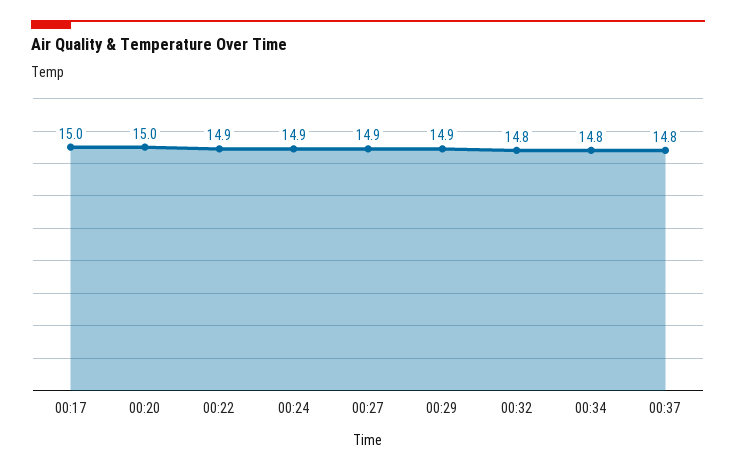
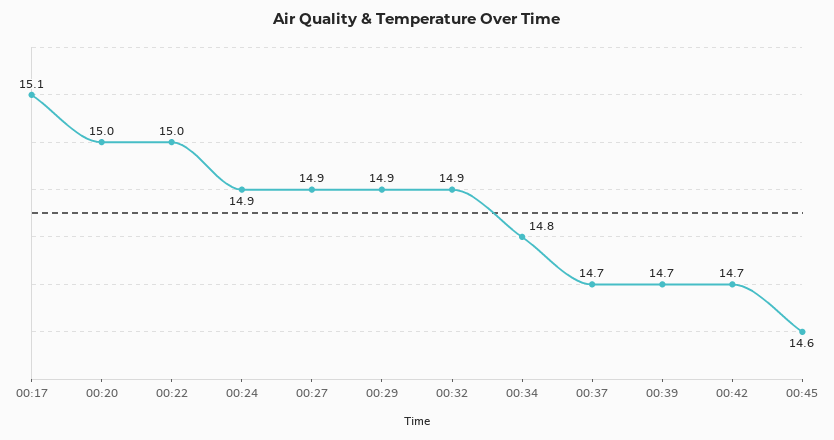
00:17: 15 -> 15.1
00:22: 14.9 -> 15
00:32: 14.8 -> 14.9
00:37: 14.8 -> 14.7
00:39: none -> 14.7
00:42: none -> 14.7
00:45: none -> 14.6

